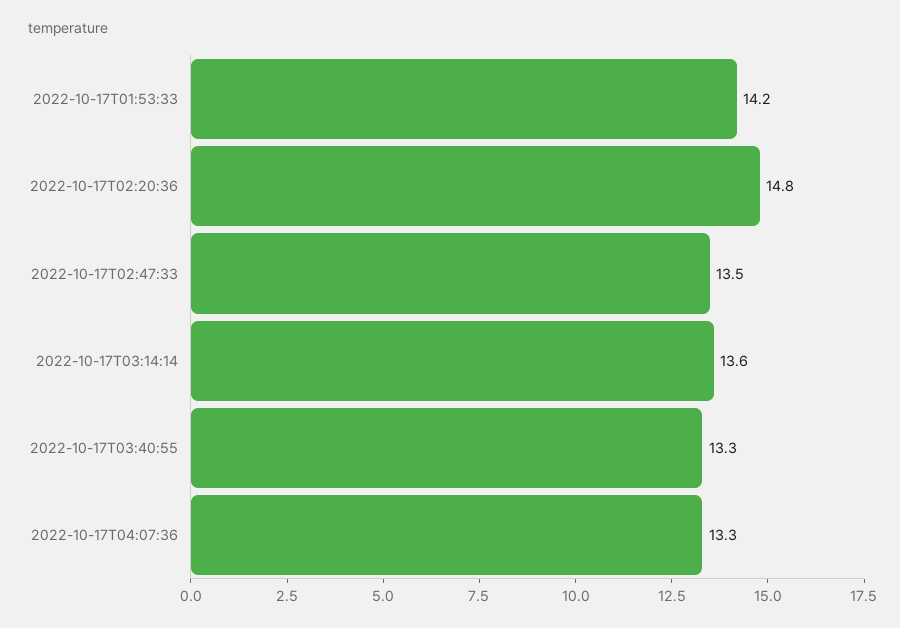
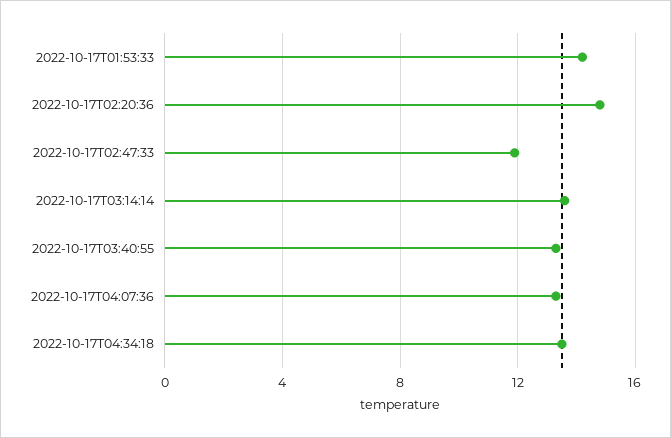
2022-10-17T02:47:33: 13.5 -> 12
2022-10-17T04:34:18: none -> 13.5

